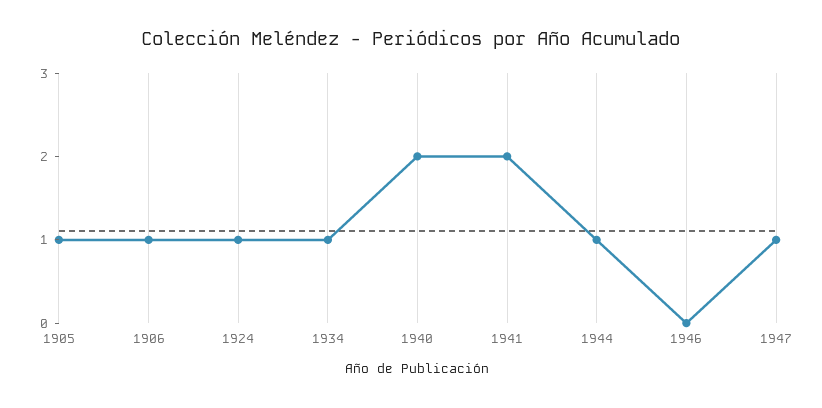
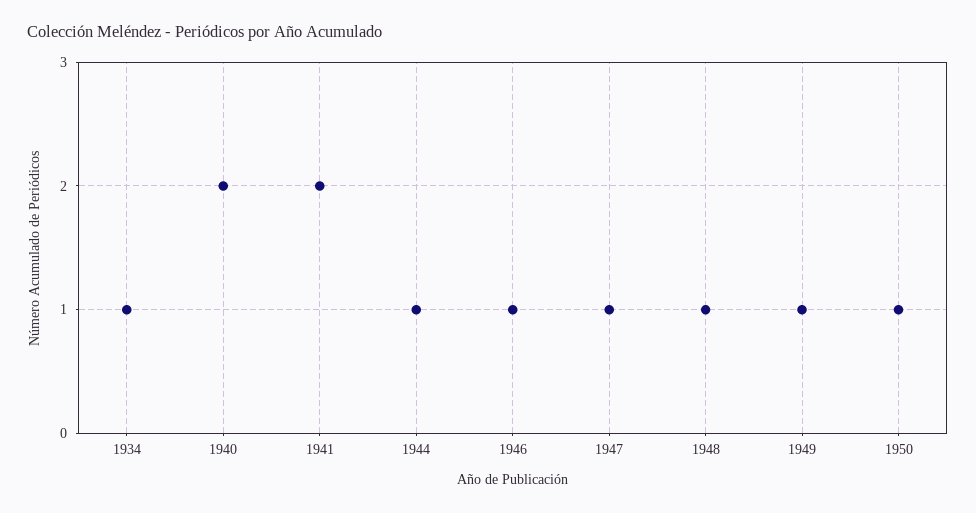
1905: 1 -> none
1906: 1 -> none
1924: 1 -> none
1946: 0 -> 1
1948: none -> 1
1949: none -> 1
1950: none -> 1

